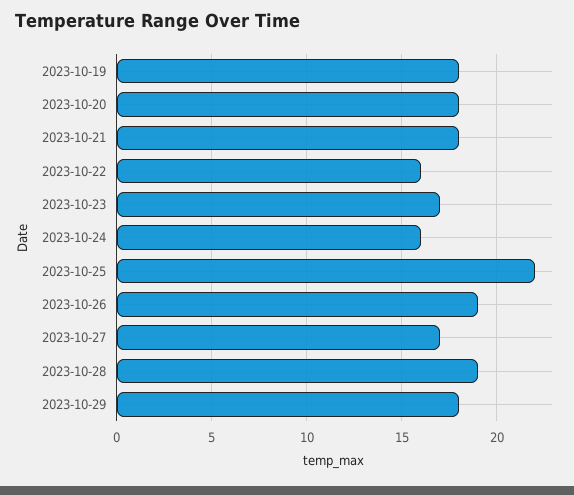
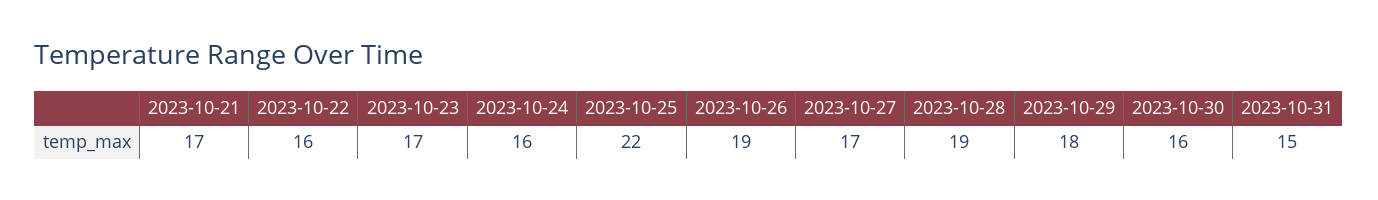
2023-10-19: 18 -> none
2023-10-20: 18 -> none
2023-10-21: 18 -> 17
2023-10-30: none -> 16
2023-10-31: none -> 15

